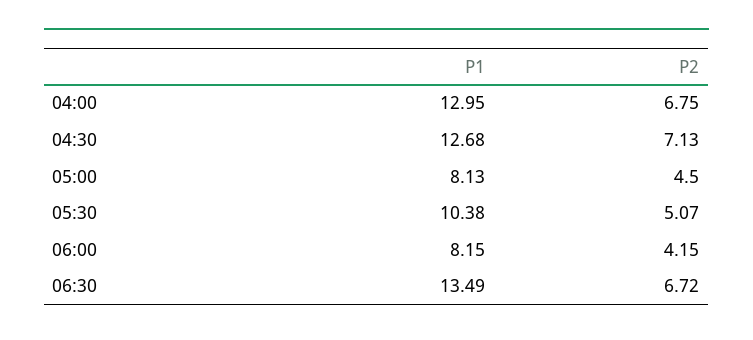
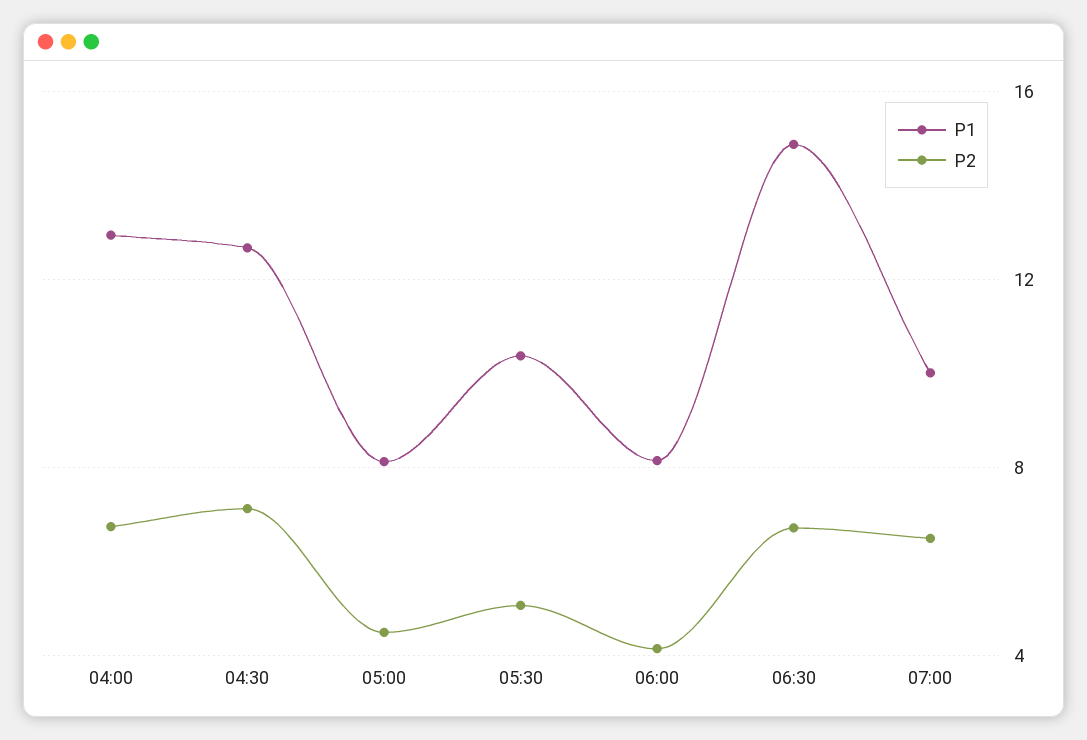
P1, 06:30: 13.49 -> 15
P1, 07:00: none -> 10
P2, 07:00: none -> 6.5

